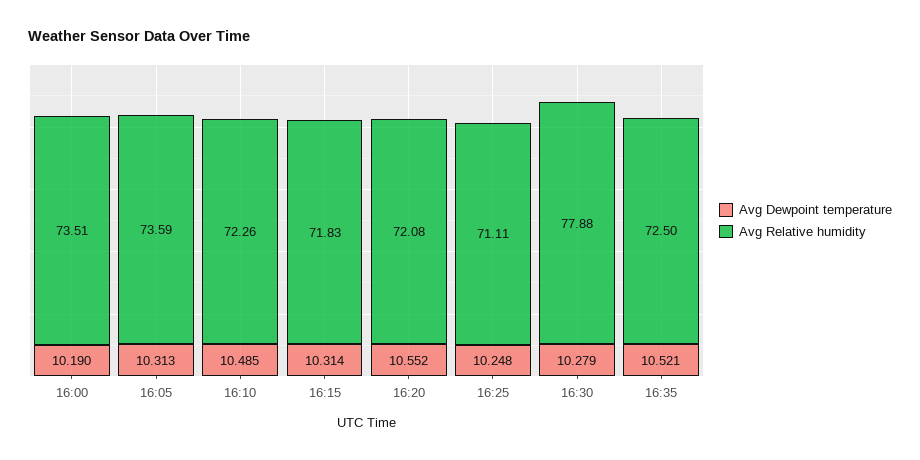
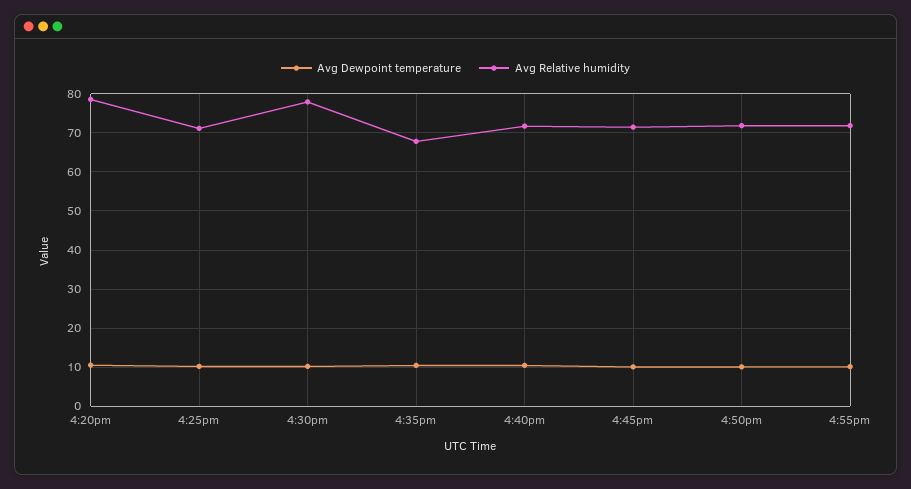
Avg Dewpoint temperature, 16:00: 10.19 -> none
Avg Relative humidity, 16:00: 73.51 -> none
Avg Dewpoint temperature, 16:05: 10.313 -> none
Avg Relative humidity, 16:05: 73.59 -> none
Avg Dewpoint temperature, 16:10: 10.485 -> none
Avg Relative humidity, 16:10: 72.26 -> none
Avg Dewpoint temperature, 16:15: 10.314 -> none
Avg Relative humidity, 16:15: 71.83 -> none
Avg Relative humidity, 16:20: 72.08 -> 78
Avg Relative humidity, 16:35: 72.5 -> 68
Avg Dewpoint temperature, 4:40pm: none -> 10
Avg Relative humidity, 4:40pm: none -> 72
Avg Dewpoint temperature, 4:45pm: none -> 10
Avg Relative humidity, 4:45pm: none -> 72
Avg Dewpoint temperature, 4:50pm: none -> 10
Avg Relative humidity, 4:50pm: none -> 72
Avg Dewpoint temperature, 4:55pm: none -> 10
Avg Relative humidity, 4:55pm: none -> 72

